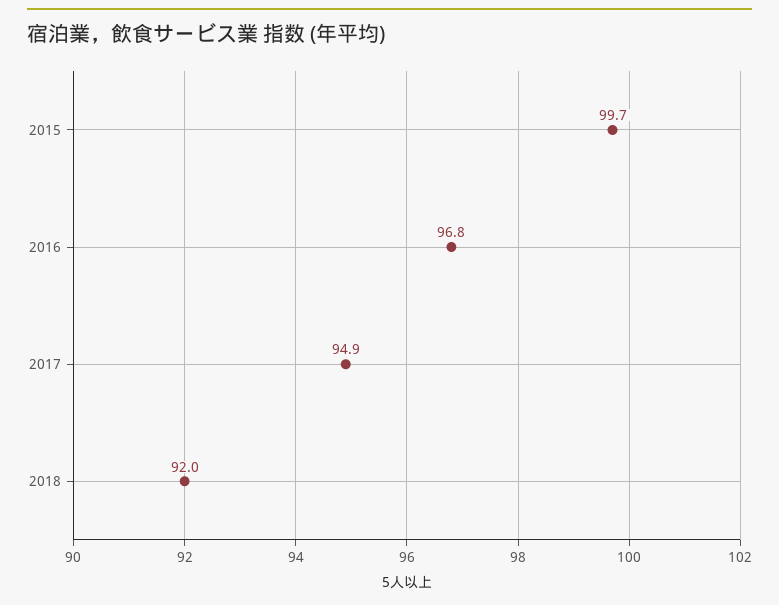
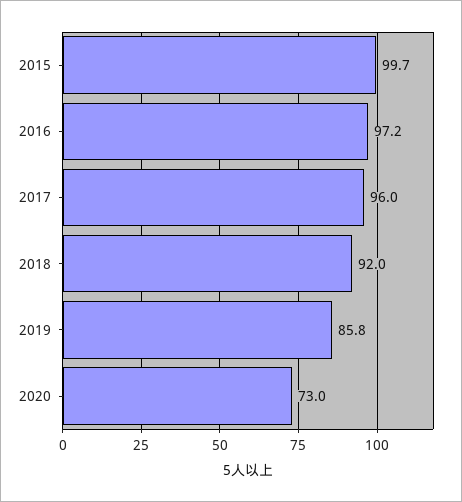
2016: 96.8 -> 97.2
2017: 94.9 -> 96
2019: none -> 85.8
2020: none -> 73

